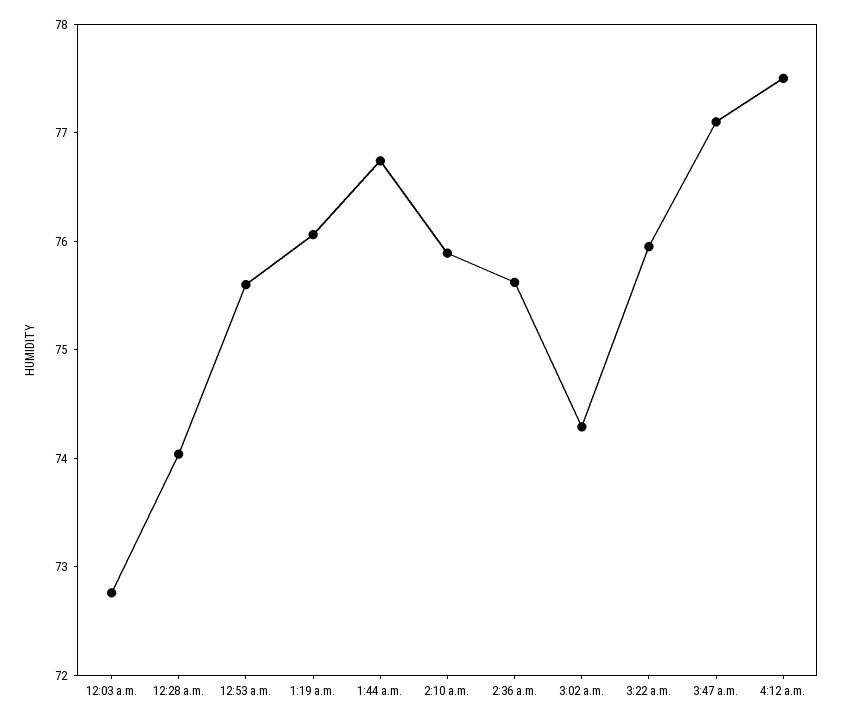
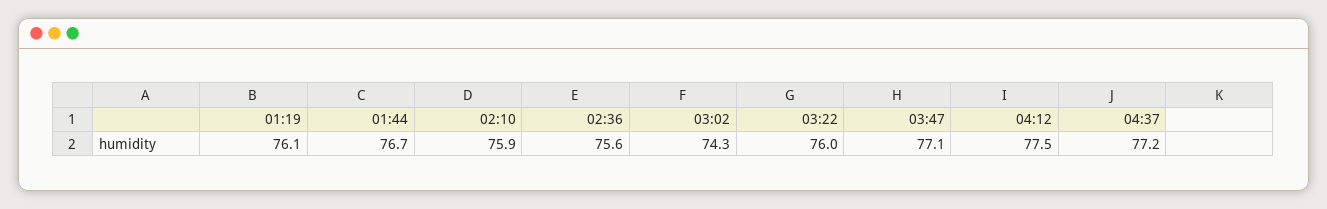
12:03 a.m.: 72.8 -> none
12:28 a.m.: 74 -> none
12:53 a.m.: 75.6 -> none
04:37: none -> 77.2

